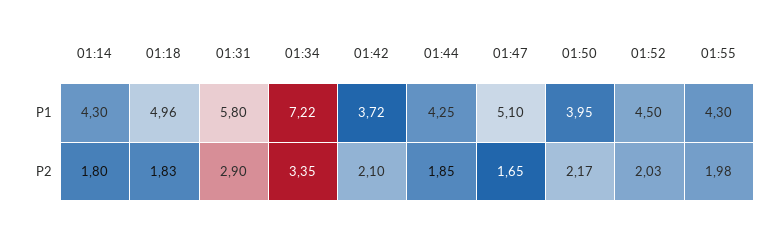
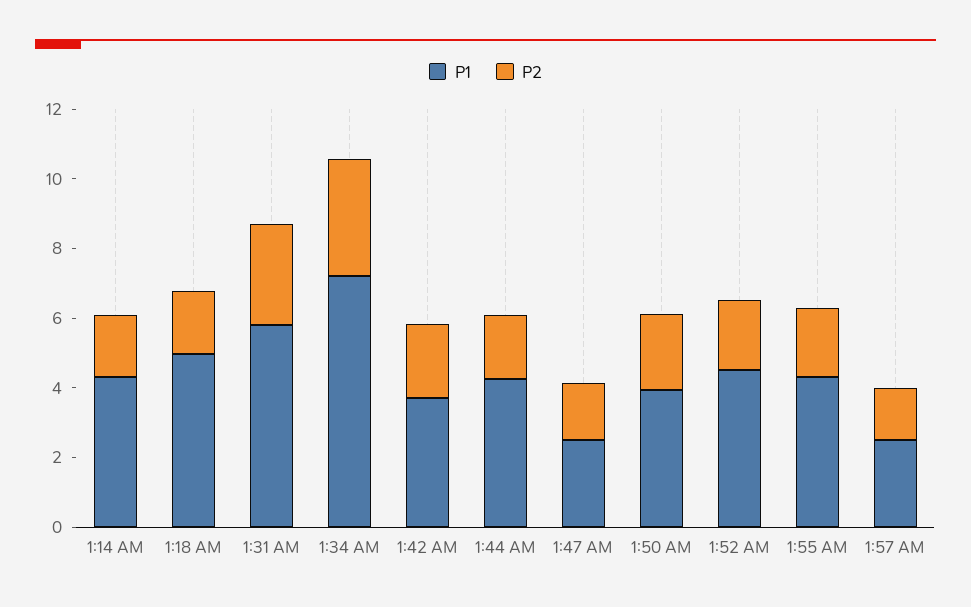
P1, 01:47: 5.1 -> 2.5
P1, 1:57 AM: none -> 2.5
P2, 1:57 AM: none -> 1.5

